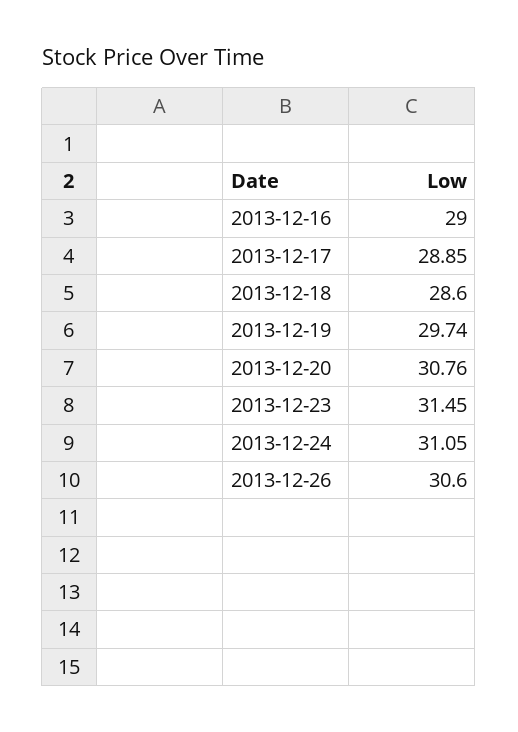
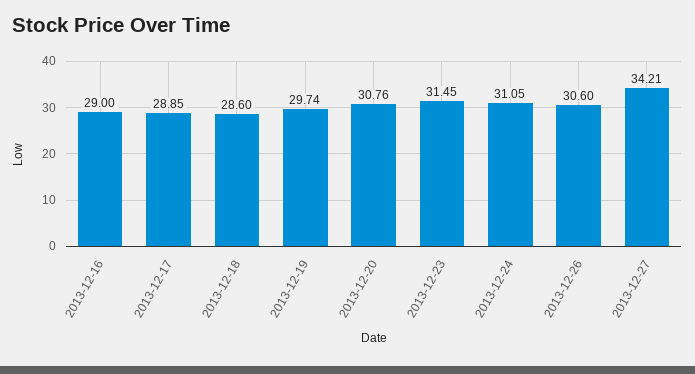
2013-12-27: none -> 34.21

